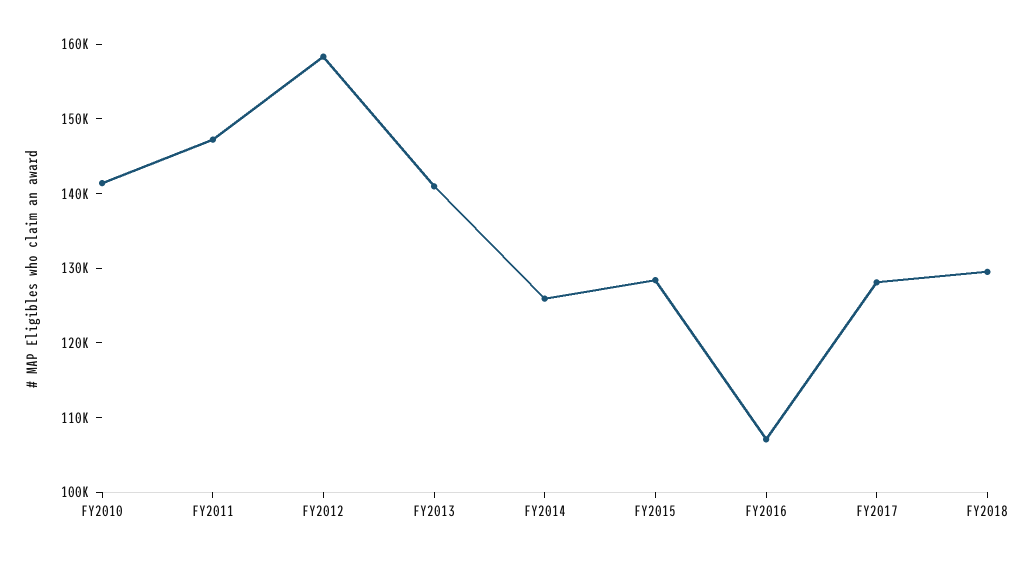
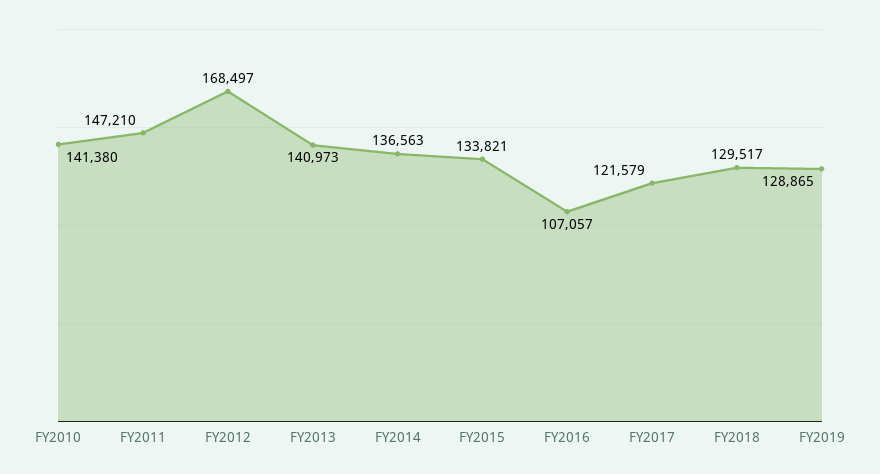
FY2012: 158000 -> 168497
FY2014: 126000 -> 136563
FY2015: 128000 -> 133821
FY2017: 128000 -> 121579
FY2019: none -> 128865

